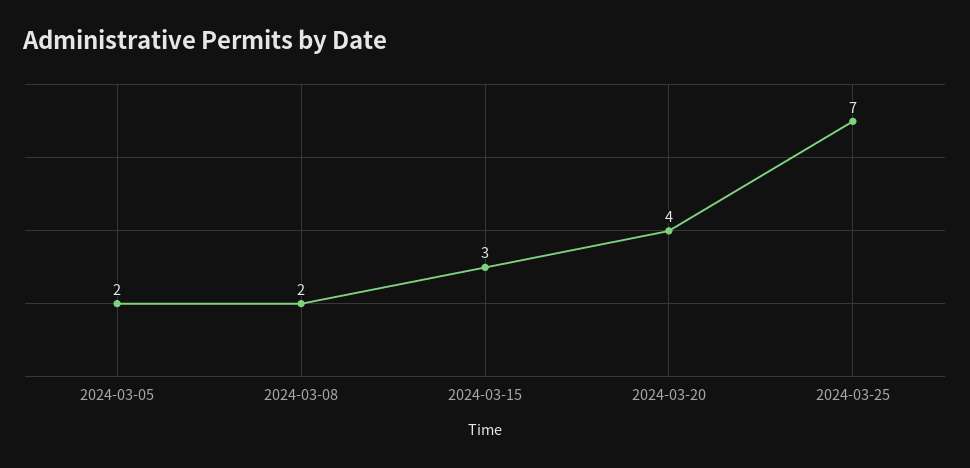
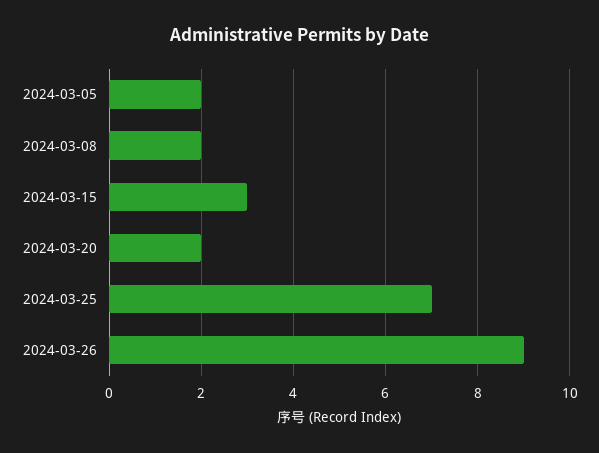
2024-03-20: 4 -> 2
2024-03-26: none -> 9

